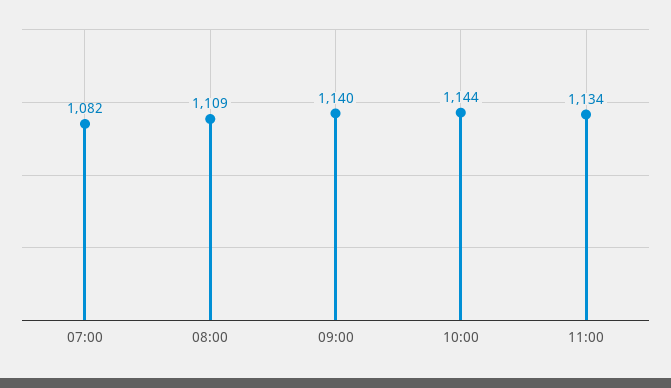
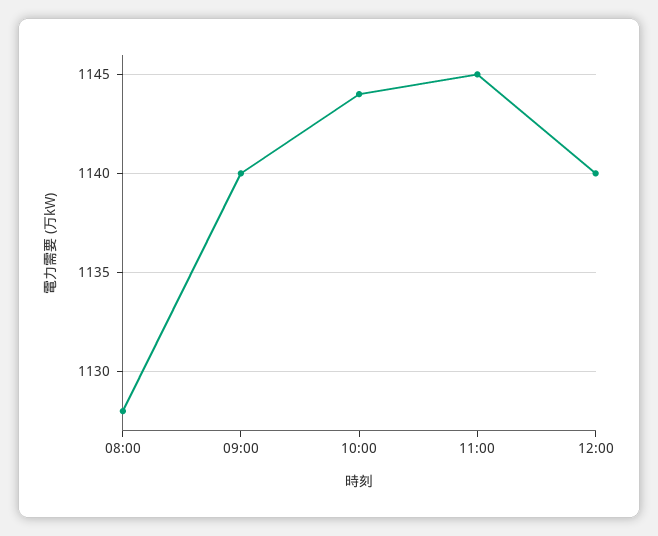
07:00: 1082 -> none
08:00: 1109 -> 1128
11:00: 1134 -> 1145
12:00: none -> 1140

